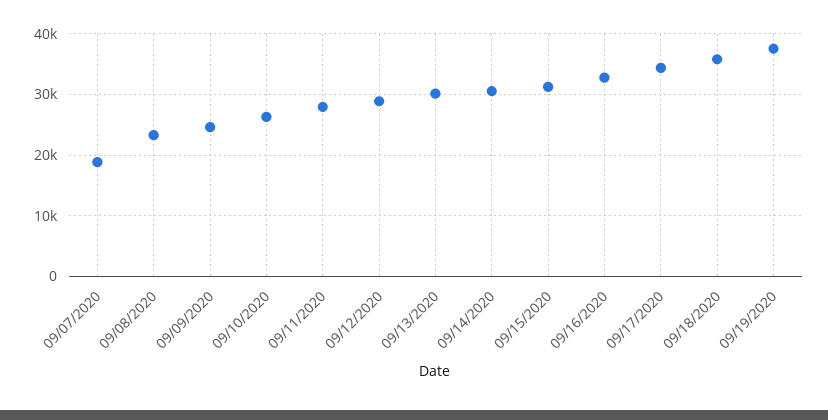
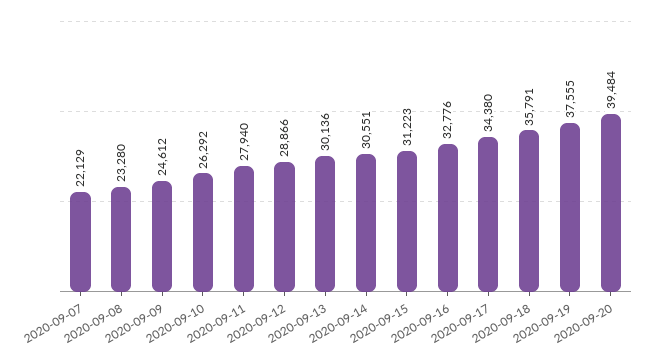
09/07/2020: 19000 -> 22129
2020-09-20: none -> 39484

